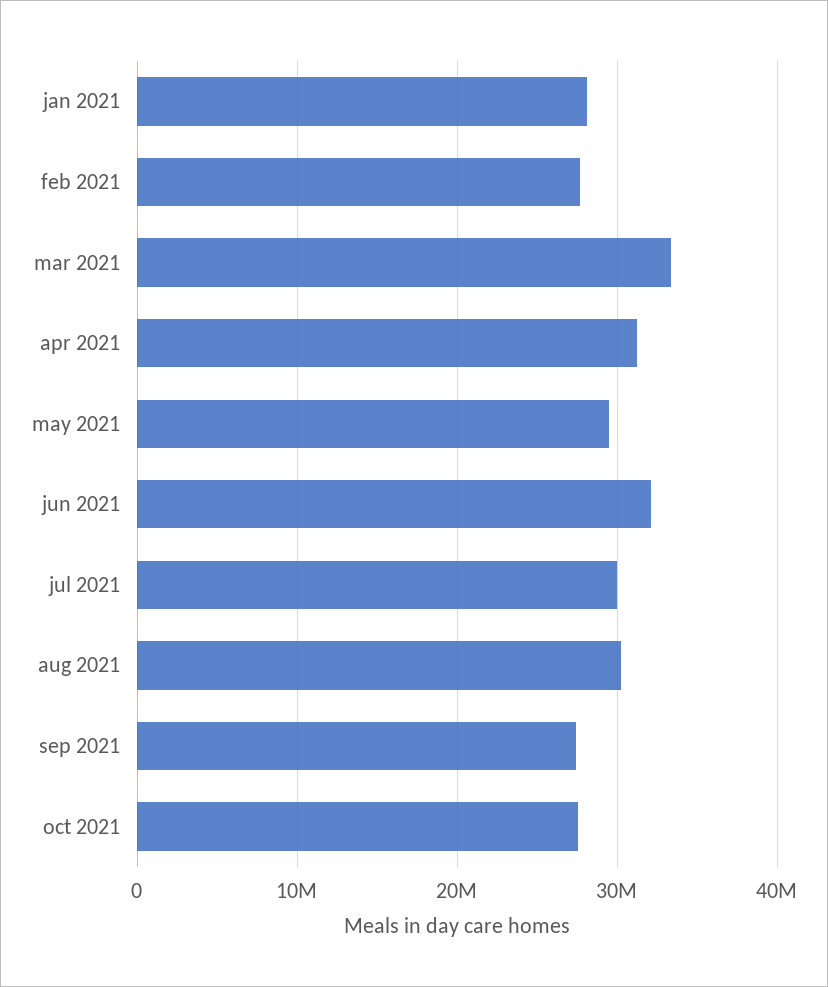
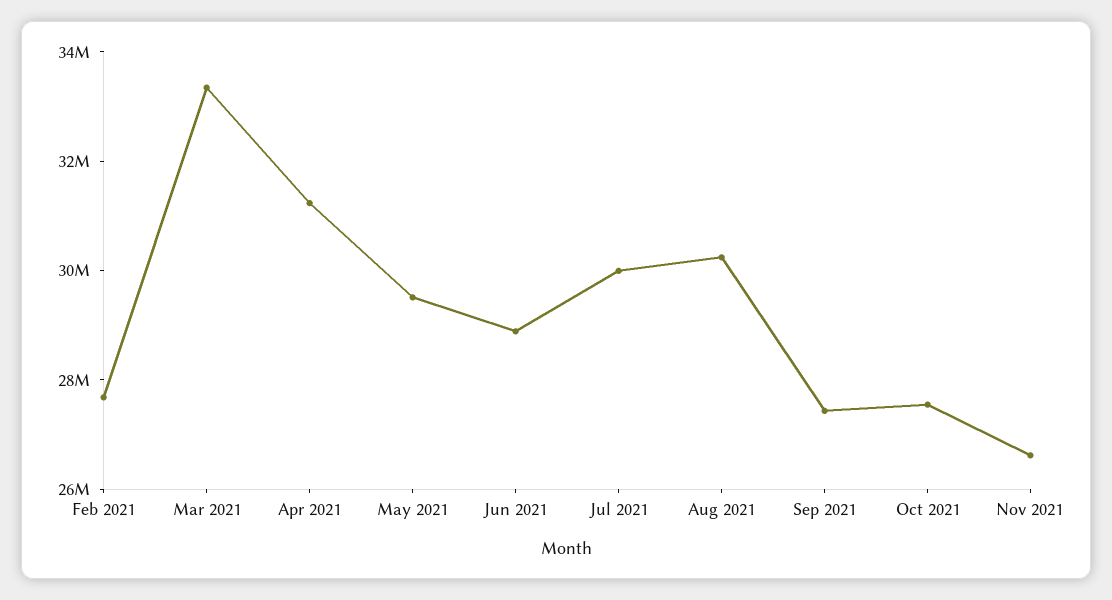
jan 2021: 28000000 -> none
jun 2021: 32000000 -> 29000000
Nov 2021: none -> 26500000

